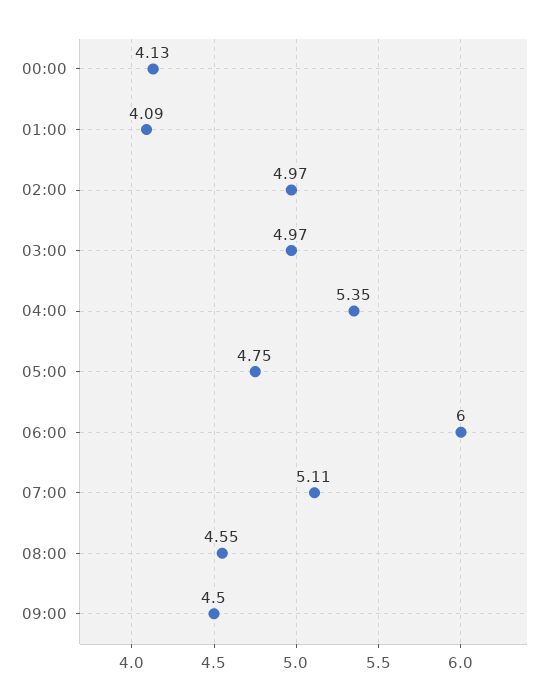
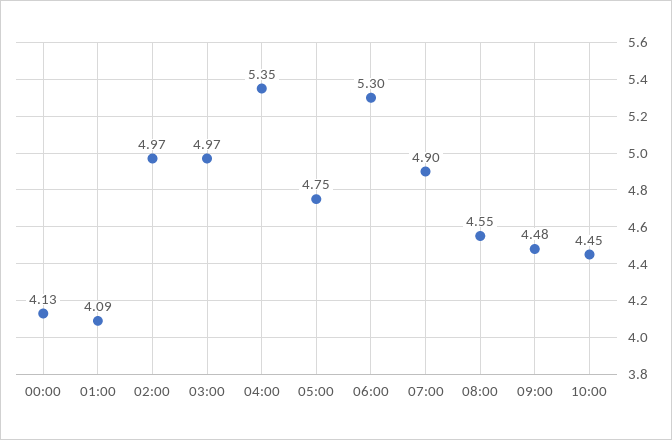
06:00: 6 -> 5.3
07:00: 5.11 -> 4.9
09:00: 4.5 -> 4.48
10:00: none -> 4.45

